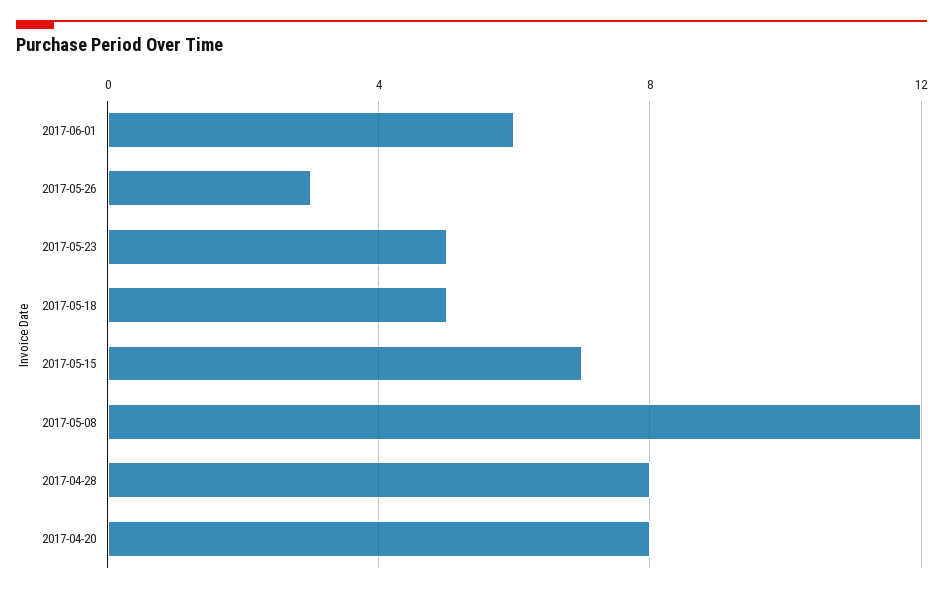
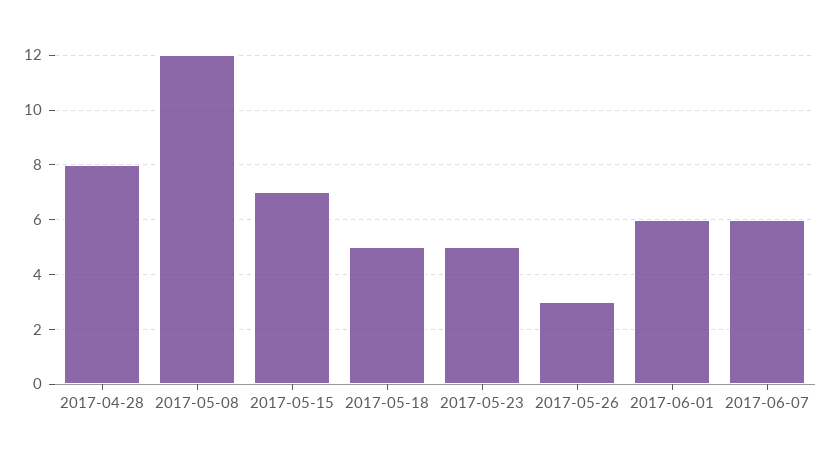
2017-04-20: 8 -> none
2017-06-07: none -> 6

